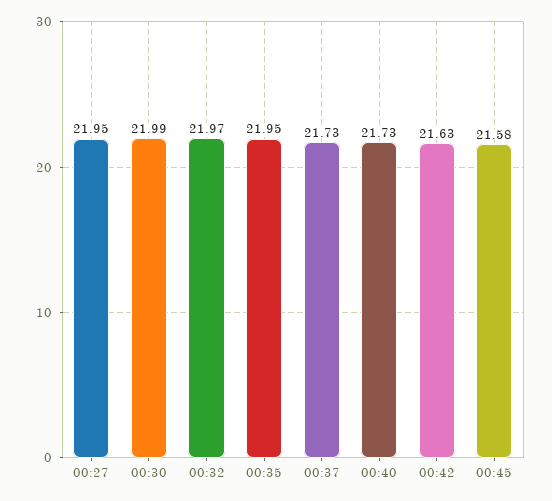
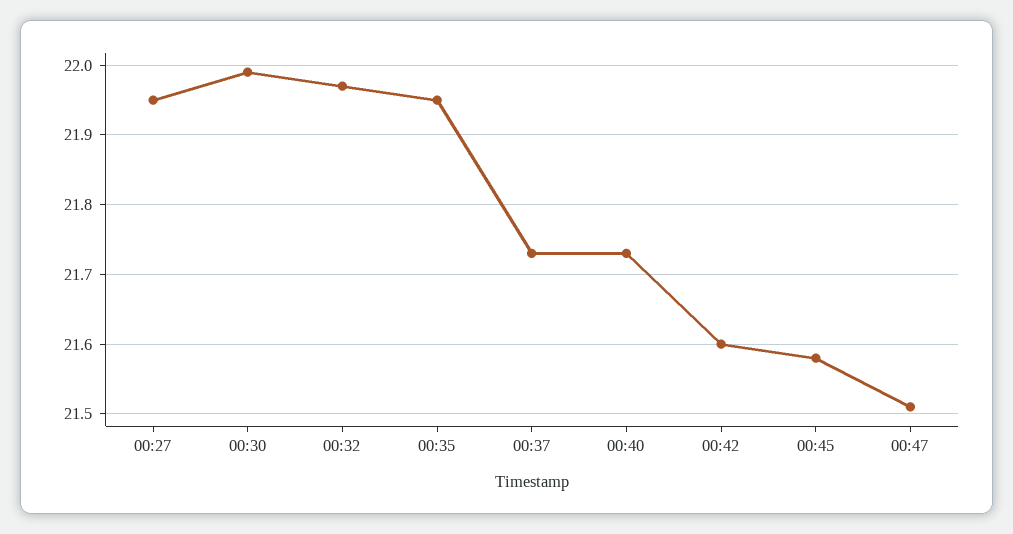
00:42: 21.63 -> 21.6
00:47: none -> 21.51

